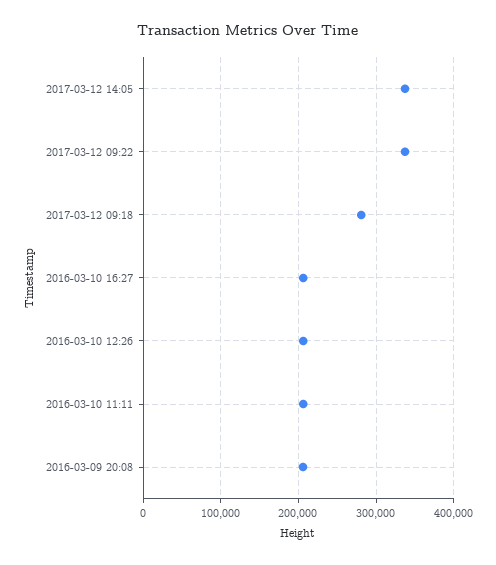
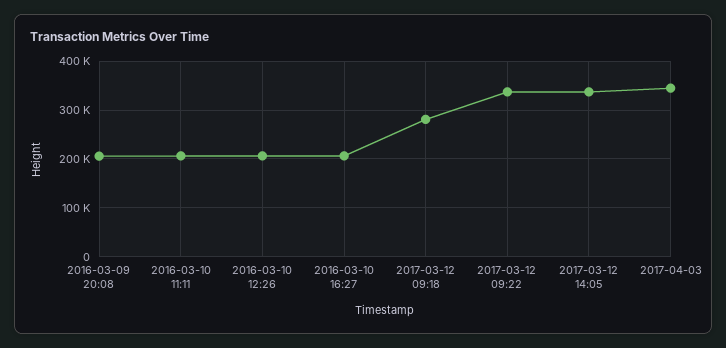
2017-04-03: none -> 340000

